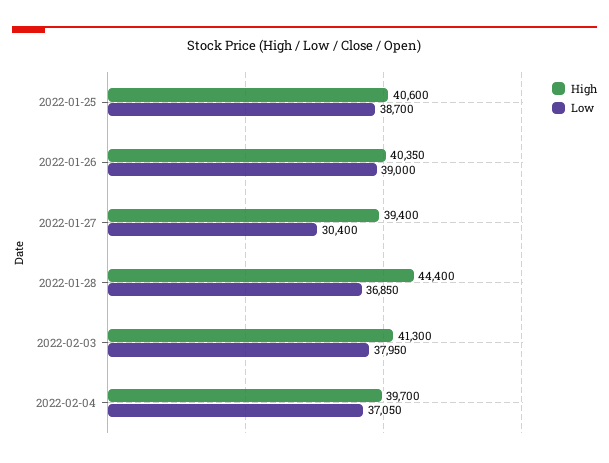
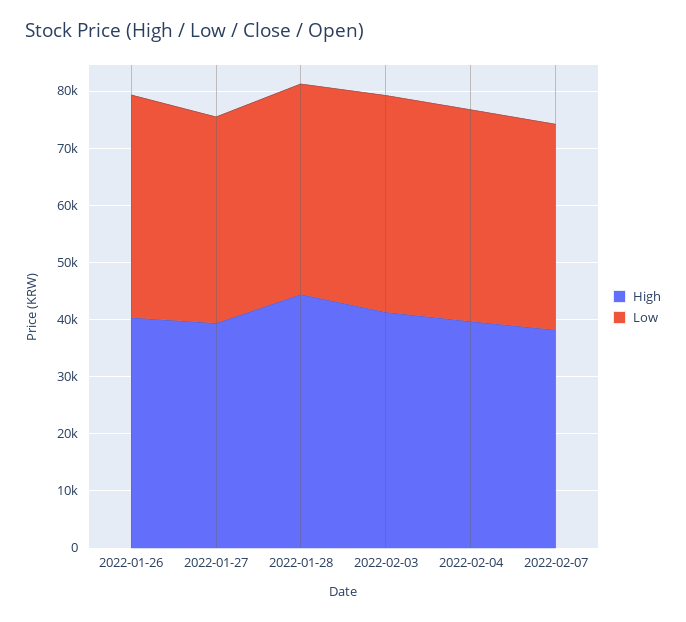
High, 2022-01-25: 40600 -> none
Low, 2022-01-25: 38700 -> none
Low, 2022-01-27: 30400 -> 36000
High, 2022-02-07: none -> 38000
Low, 2022-02-07: none -> 36000

